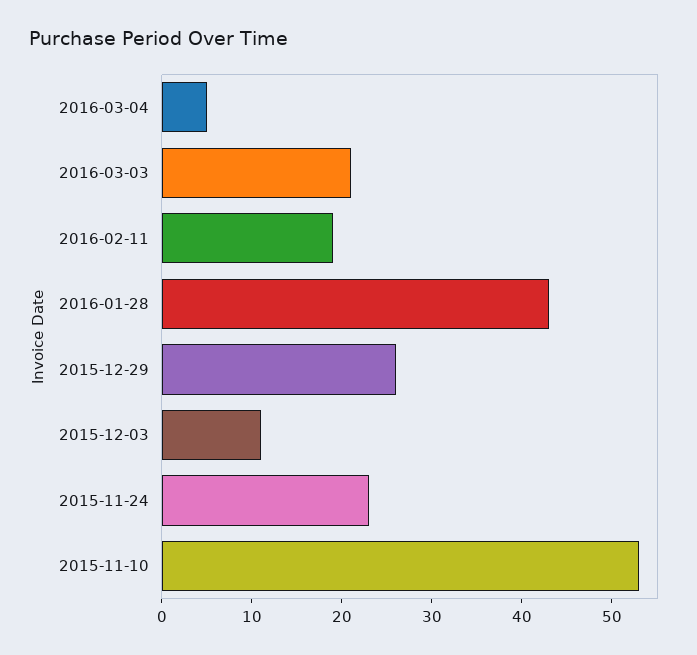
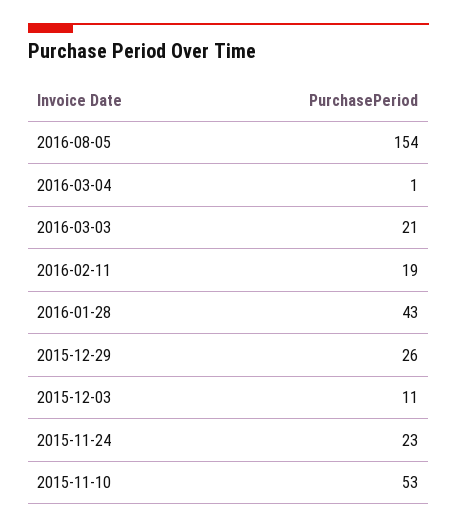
2016-03-04: 5 -> 1
2016-08-05: none -> 154

